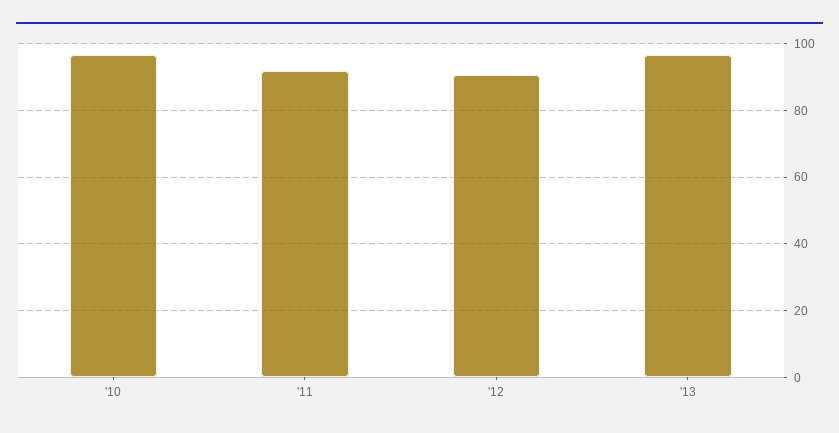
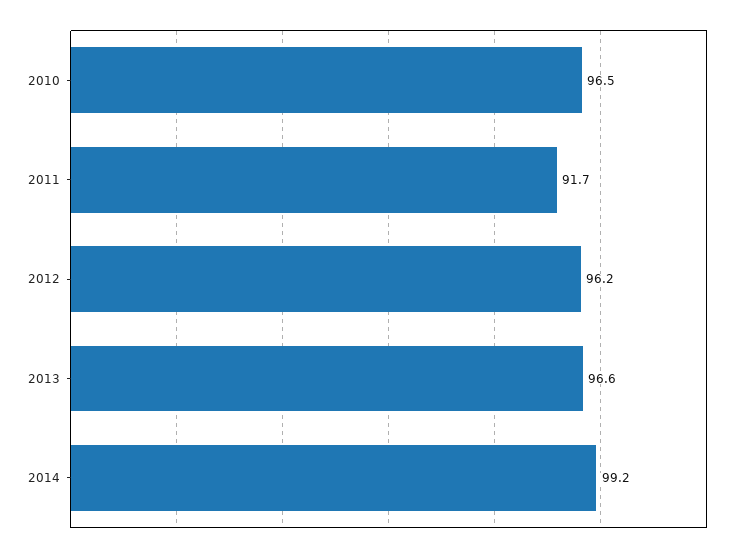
'12: 90 -> 96.2
2014: none -> 99.2

